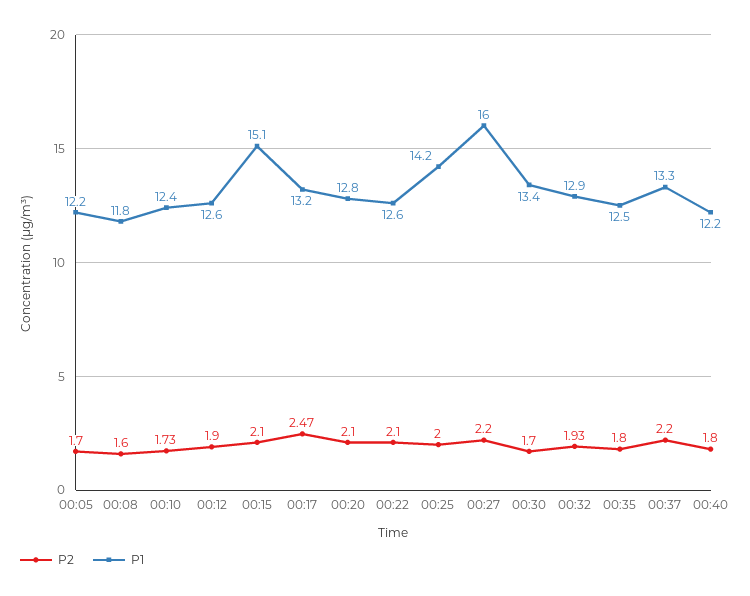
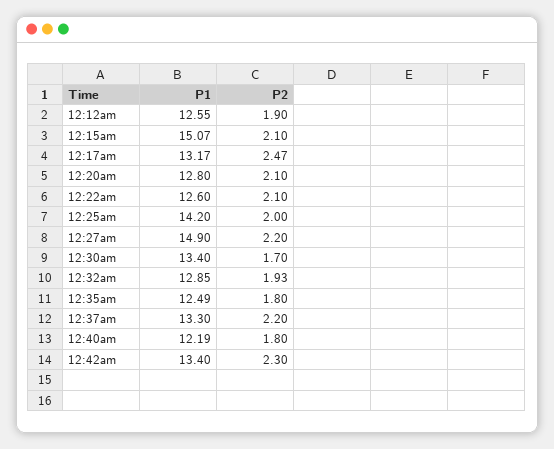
P2, 00:05: 1.7 -> none
P1, 00:05: 12.2 -> none
P2, 00:08: 1.6 -> none
P1, 00:08: 11.8 -> none
P2, 00:10: 1.73 -> none
P1, 00:10: 12.4 -> none
P1, 00:27: 16 -> 14.9
P1, 12:42am: none -> 13.4
P2, 12:42am: none -> 2.3

